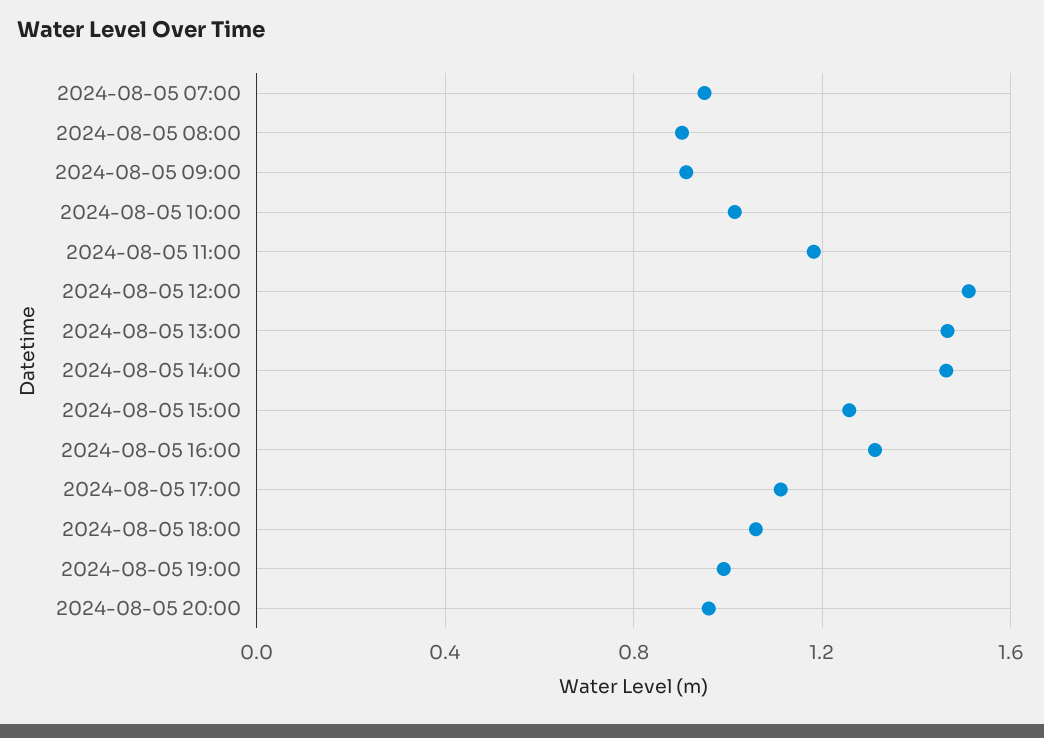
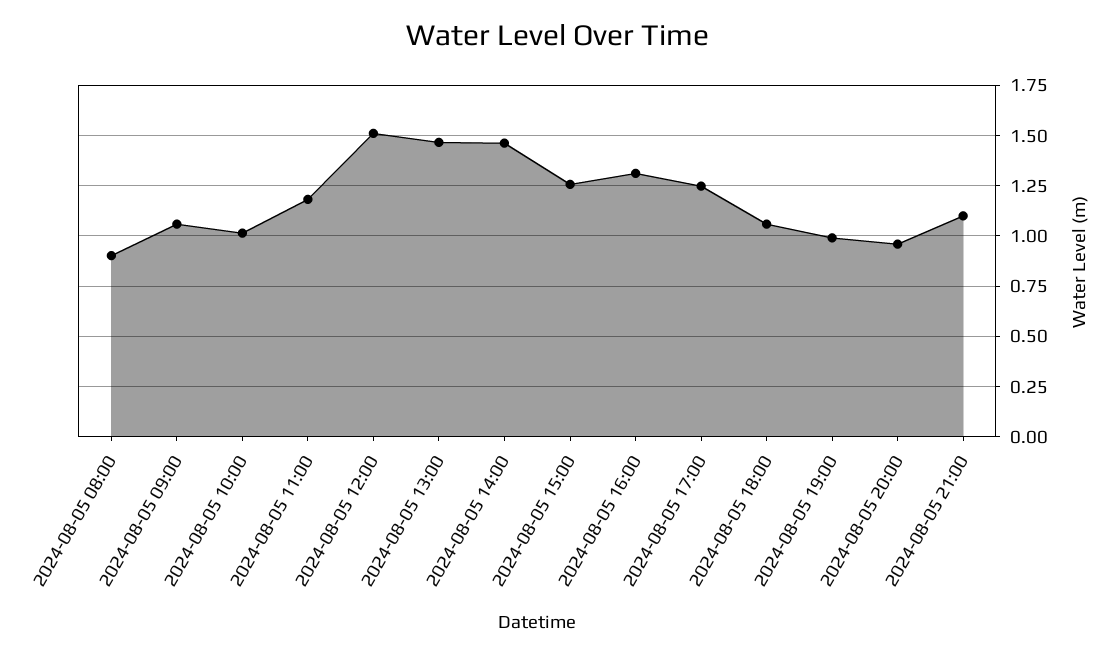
2024-08-05 07:00: 0.95 -> none
2024-08-05 09:00: 0.9 -> 1.05
2024-08-05 17:00: 1.1 -> 1.25
2024-08-05 21:00: none -> 1.1

